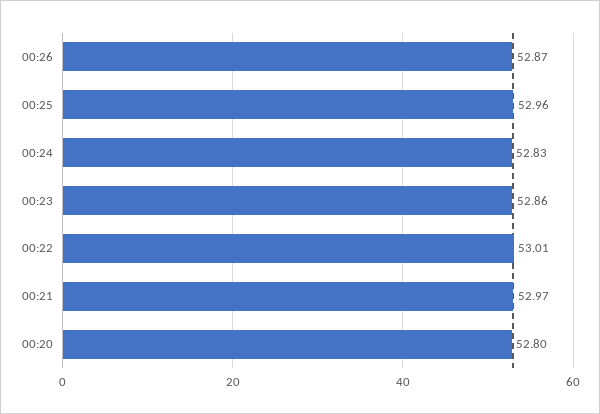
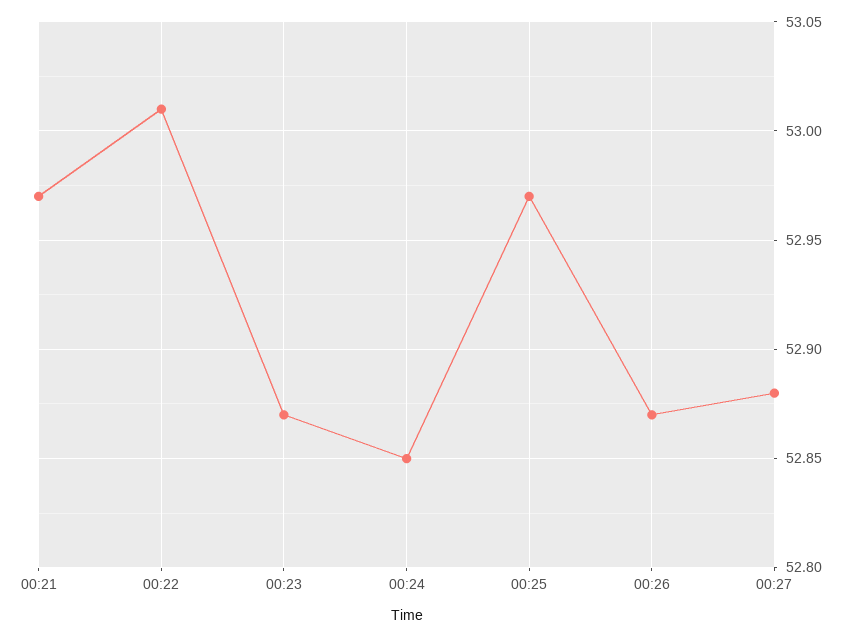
00:25: 52.96 -> 52.97
00:24: 52.83 -> 52.85
00:23: 52.86 -> 52.87
00:20: 52.8 -> none
00:27: none -> 52.88

